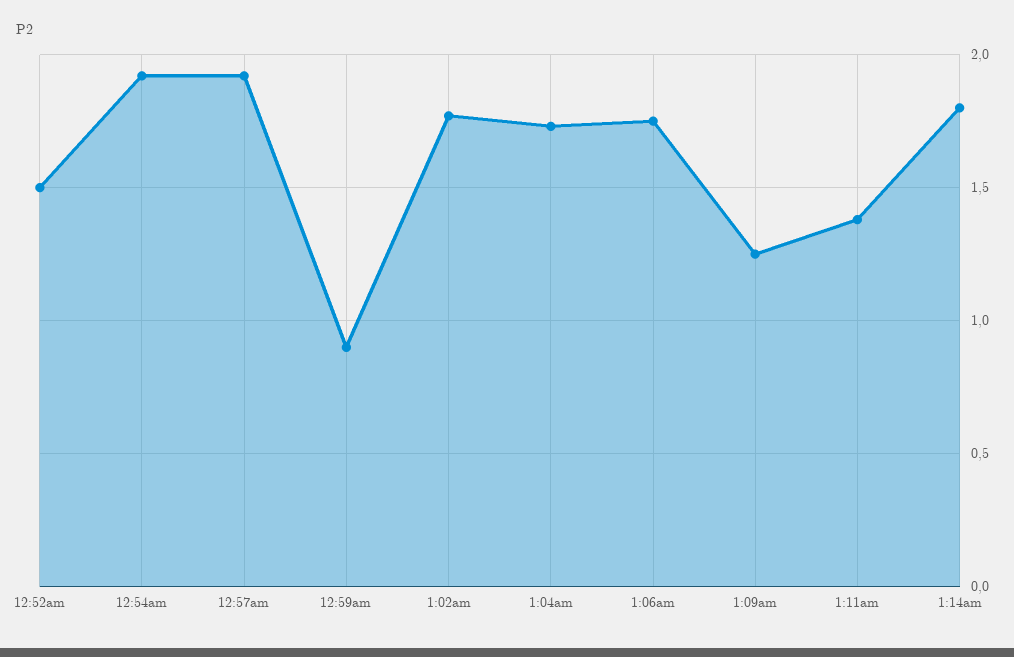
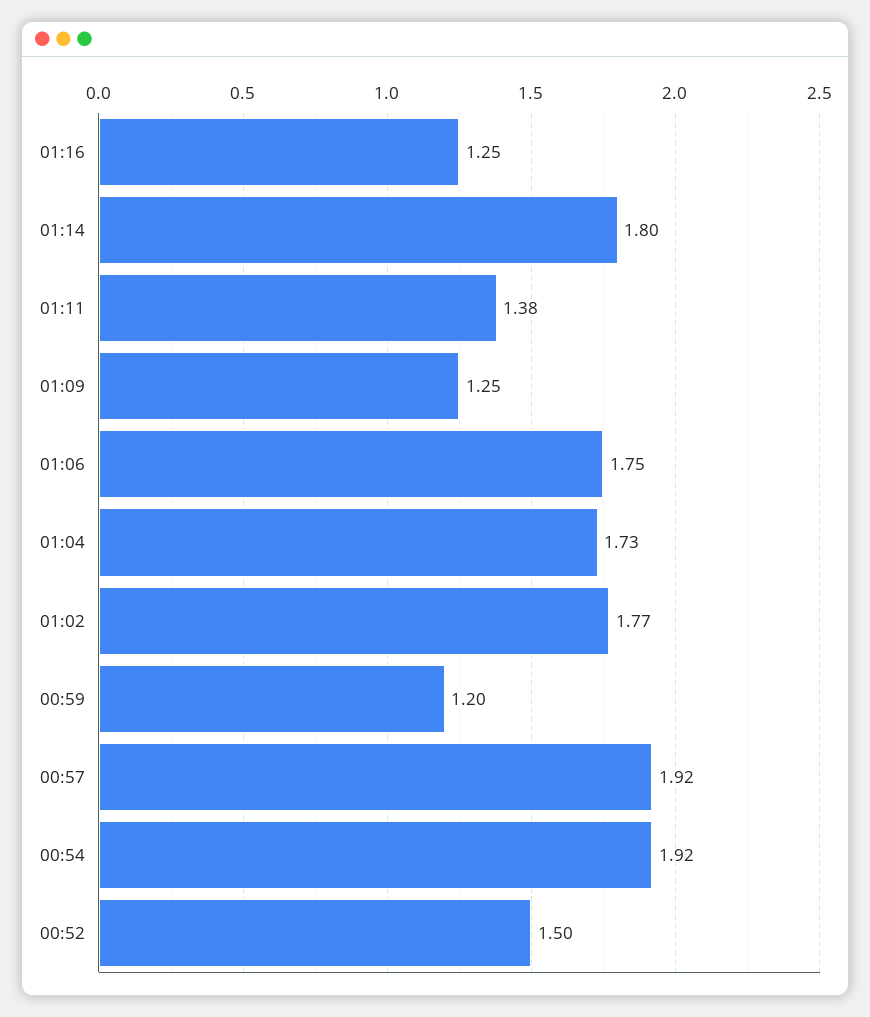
12:59am: 0.9 -> 1.2
01:16: none -> 1.25

